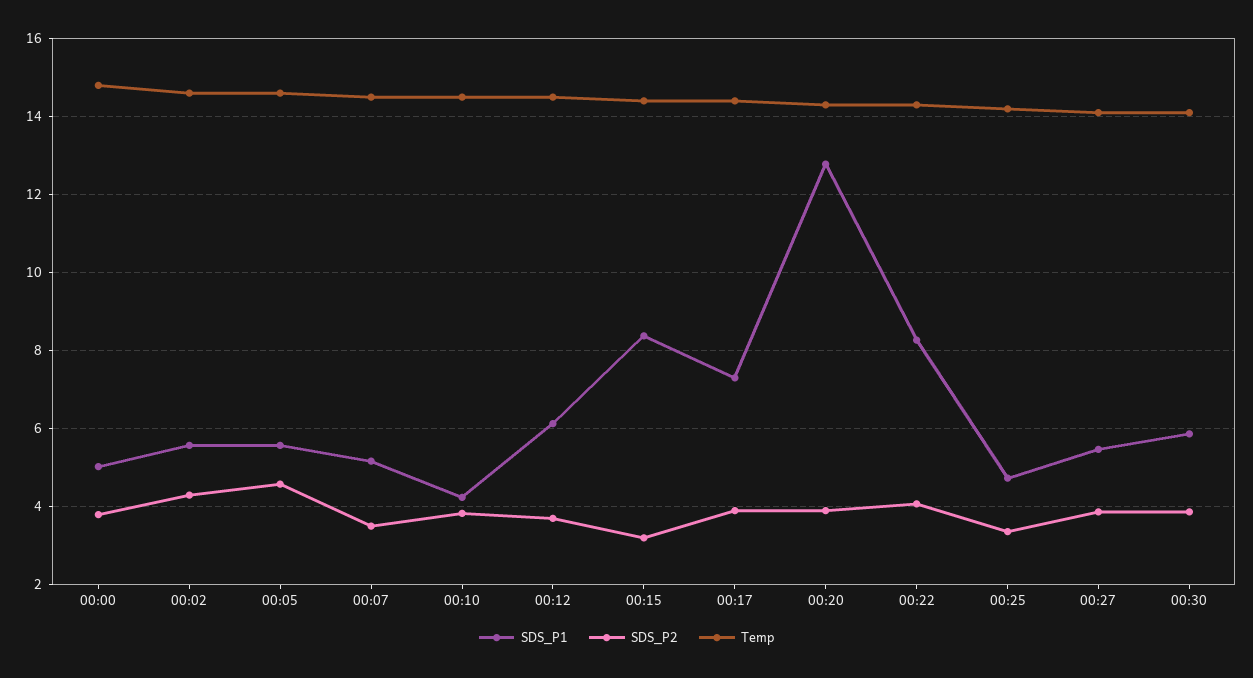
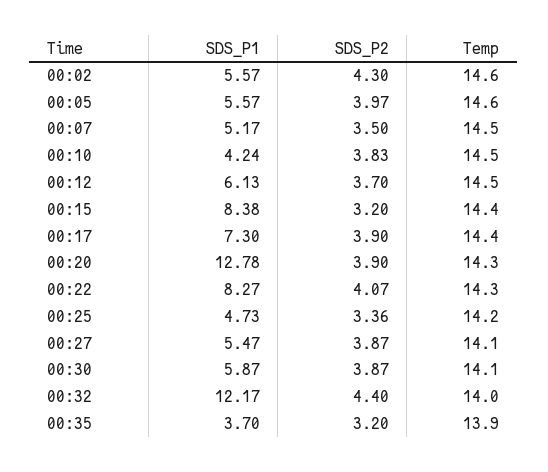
SDS_P1, 00:00: 5 -> none
SDS_P2, 00:00: 3.8 -> none
Temp, 00:00: 14.8 -> none
SDS_P2, 00:05: 4.6 -> 3.97
SDS_P1, 00:32: none -> 12.17
SDS_P2, 00:32: none -> 4.4
Temp, 00:32: none -> 14
SDS_P1, 00:35: none -> 3.7
SDS_P2, 00:35: none -> 3.2
Temp, 00:35: none -> 13.9

